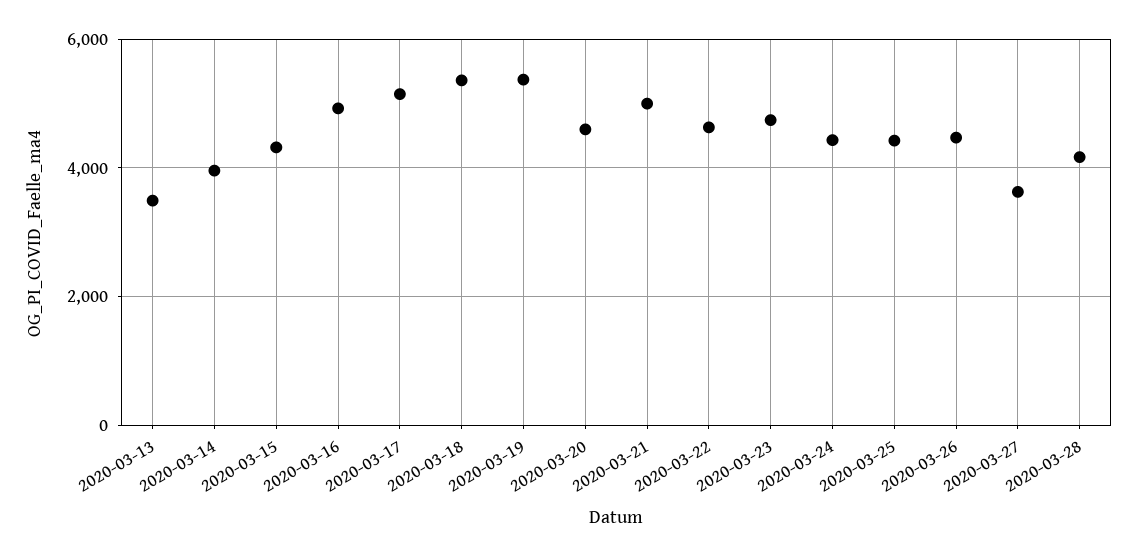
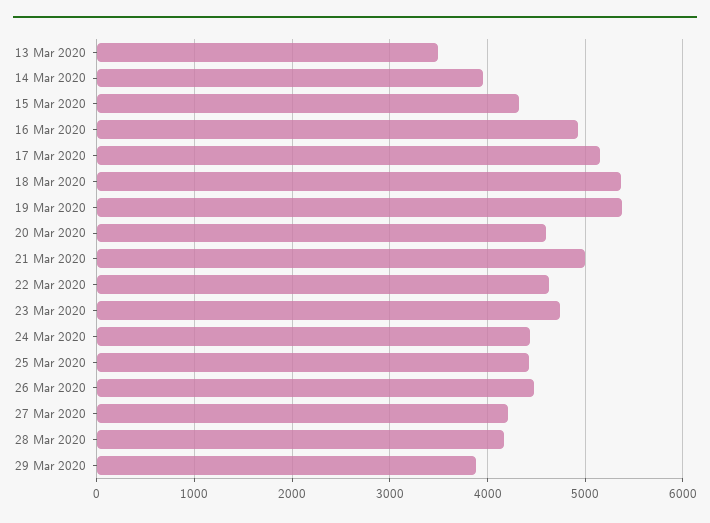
2020-03-27: 3600 -> 4200
29 Mar 2020: none -> 3900

